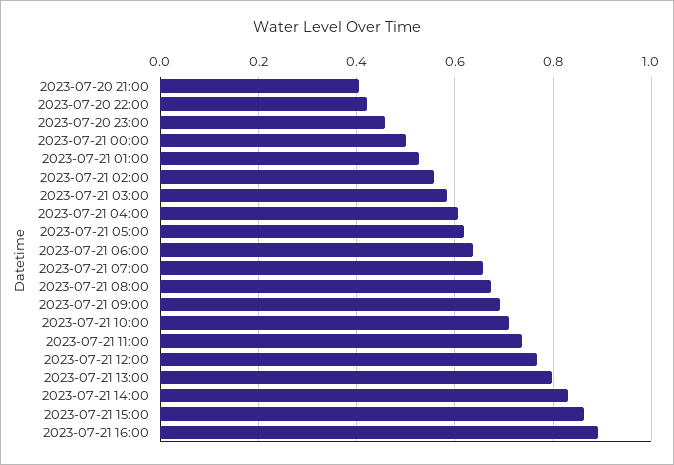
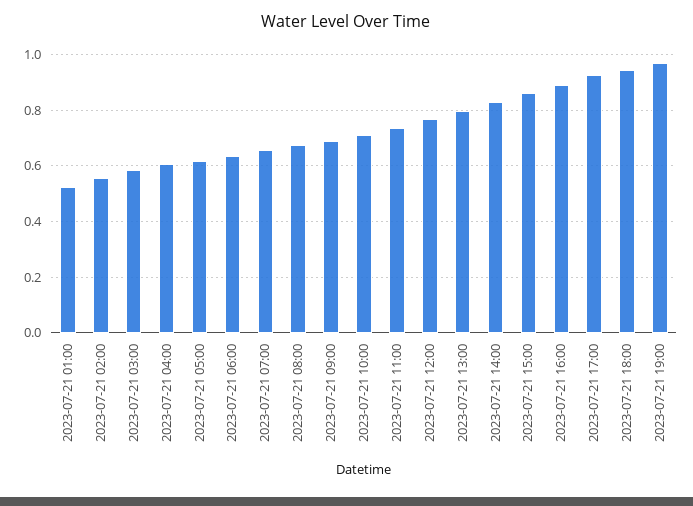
2023-07-20 21:00: 0.4 -> none
2023-07-20 22:00: 0.42 -> none
2023-07-20 23:00: 0.46 -> none
2023-07-21 00:00: 0.5 -> none
2023-07-21 17:00: none -> 0.925
2023-07-21 18:00: none -> 0.95
2023-07-21 19:00: none -> 0.975

